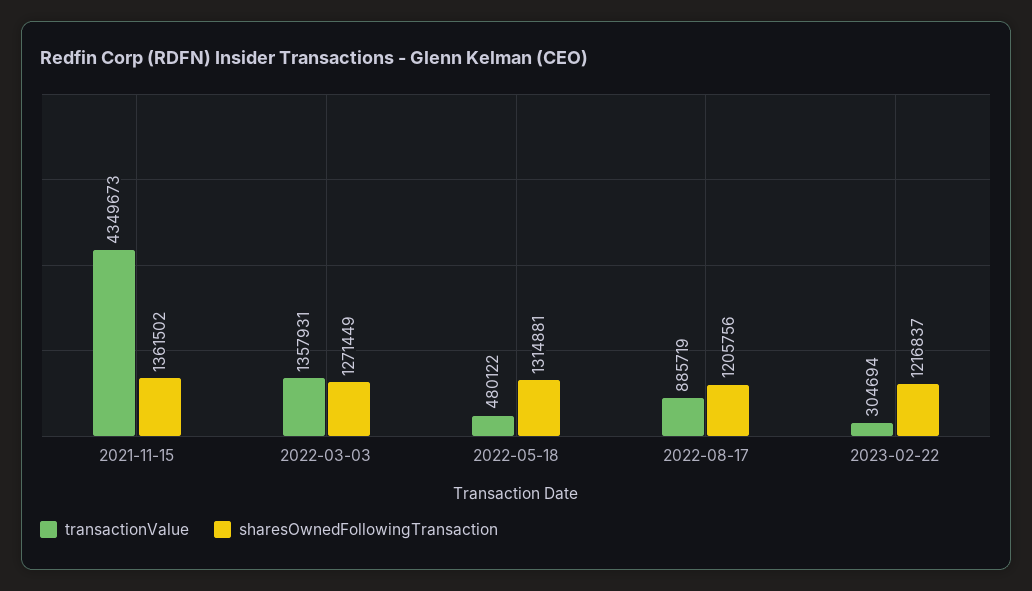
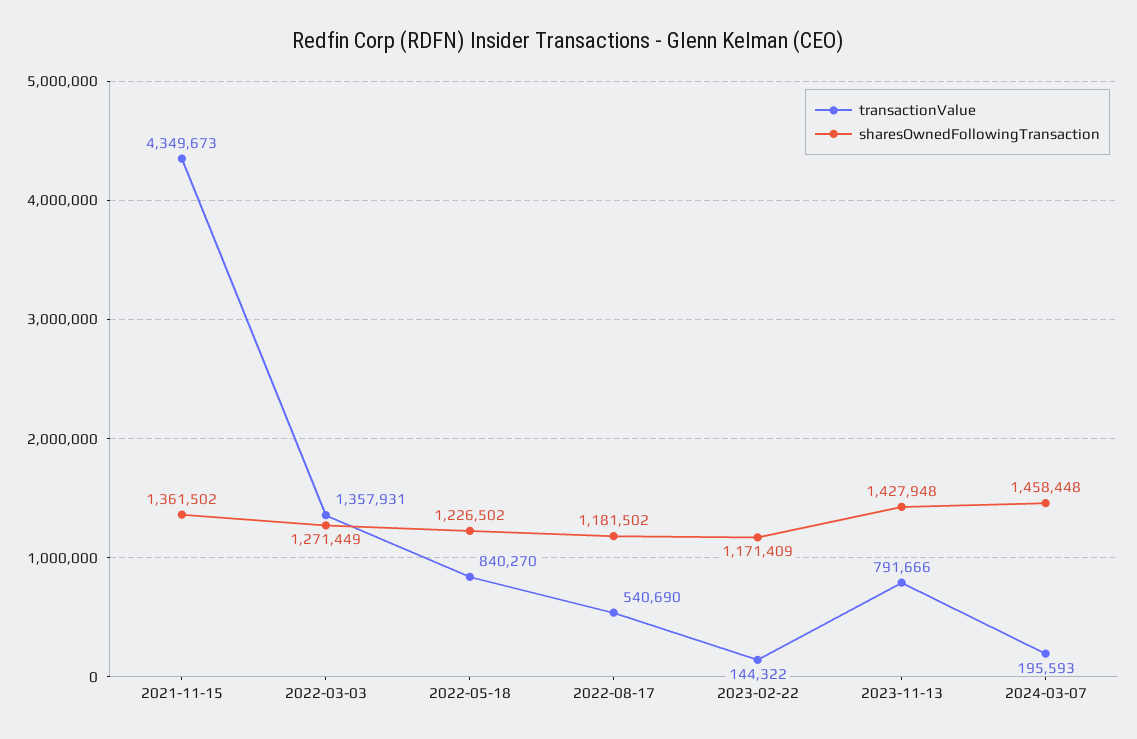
transactionValue, 2022-05-18: 480122 -> 840270
sharesOwnedFollowingTransaction, 2022-05-18: 1314881 -> 1226502
transactionValue, 2022-08-17: 885719 -> 540690
sharesOwnedFollowingTransaction, 2022-08-17: 1205756 -> 1181502
transactionValue, 2023-02-22: 304694 -> 144322
sharesOwnedFollowingTransaction, 2023-02-22: 1216837 -> 1171409
transactionValue, 2023-11-13: none -> 791666
sharesOwnedFollowingTransaction, 2023-11-13: none -> 1427948
transactionValue, 2024-03-07: none -> 195593
sharesOwnedFollowingTransaction, 2024-03-07: none -> 1458448

